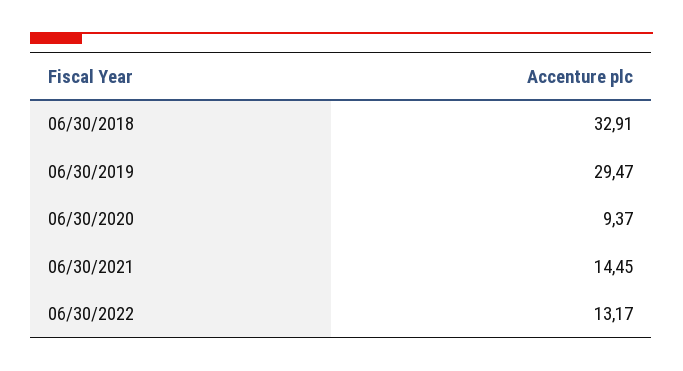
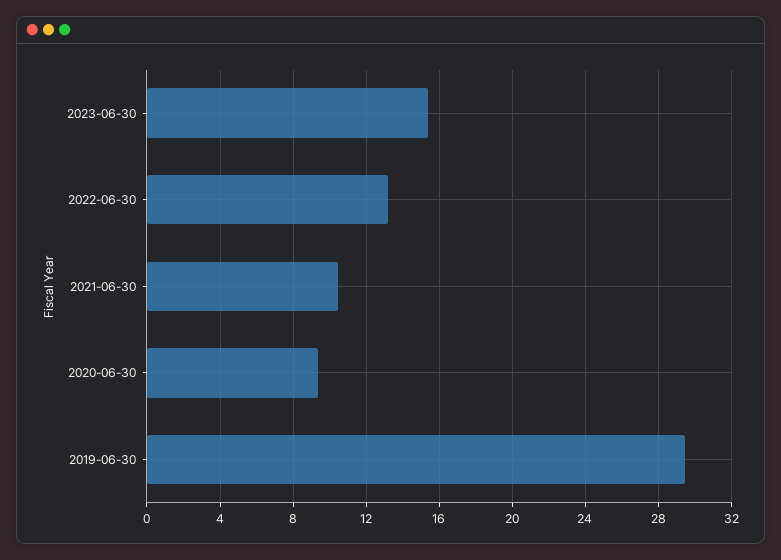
06/30/2018: 32.91 -> none
06/30/2021: 14.45 -> 10.5
2023-06-30: none -> 15.5

